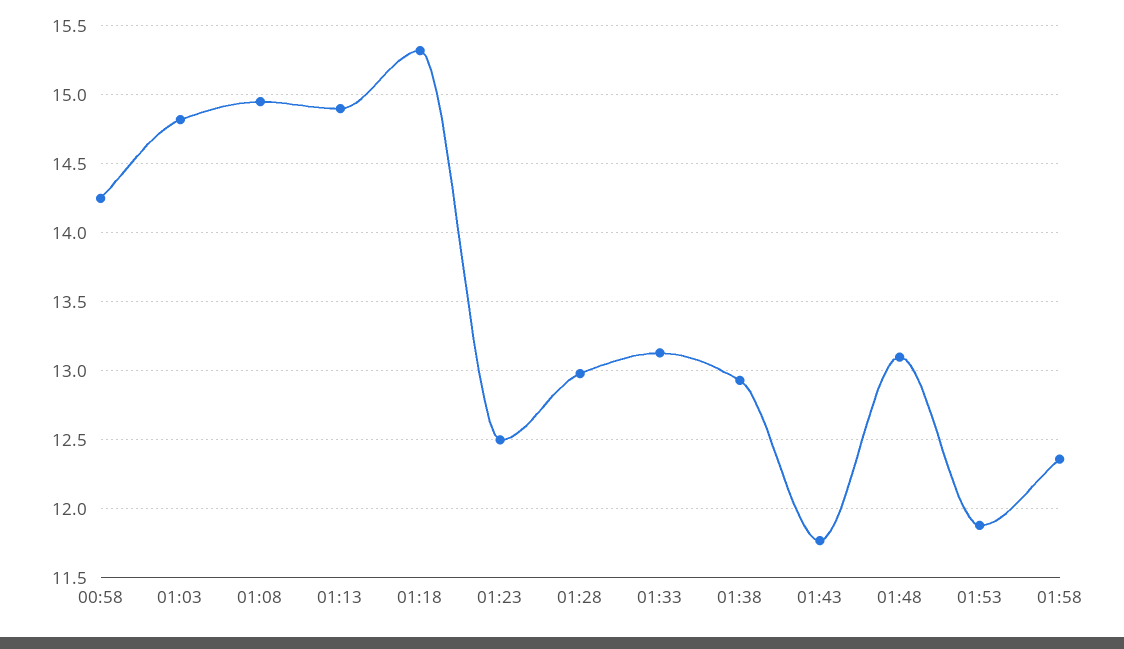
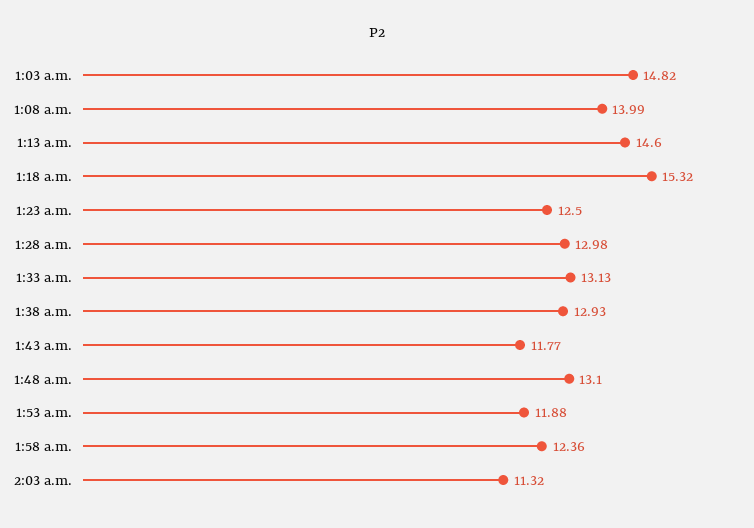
00:58: 14.25 -> none
01:08: 14.95 -> 13.99
01:13: 14.9 -> 14.6
2:03 a.m.: none -> 11.32

